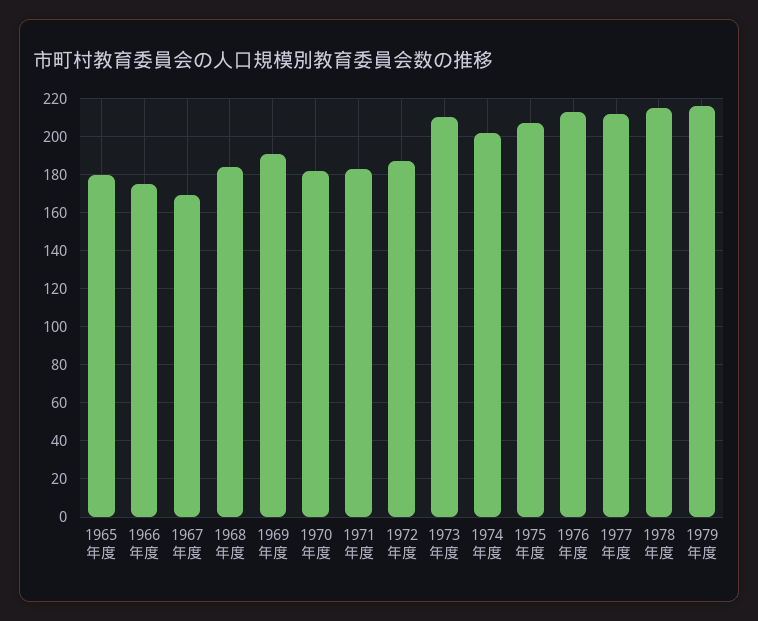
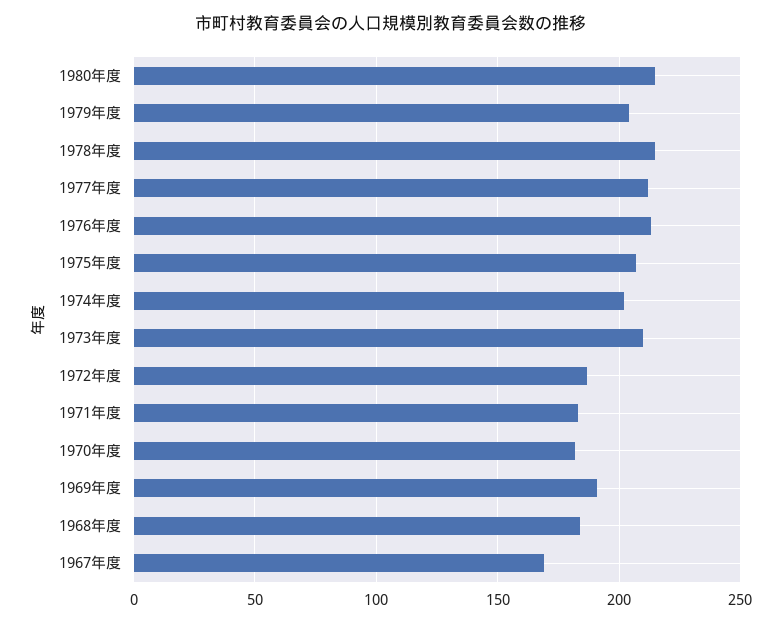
1965年度: 180 -> none
1966年度: 175 -> none
1979年度: 215 -> 205
1980年度: none -> 215

